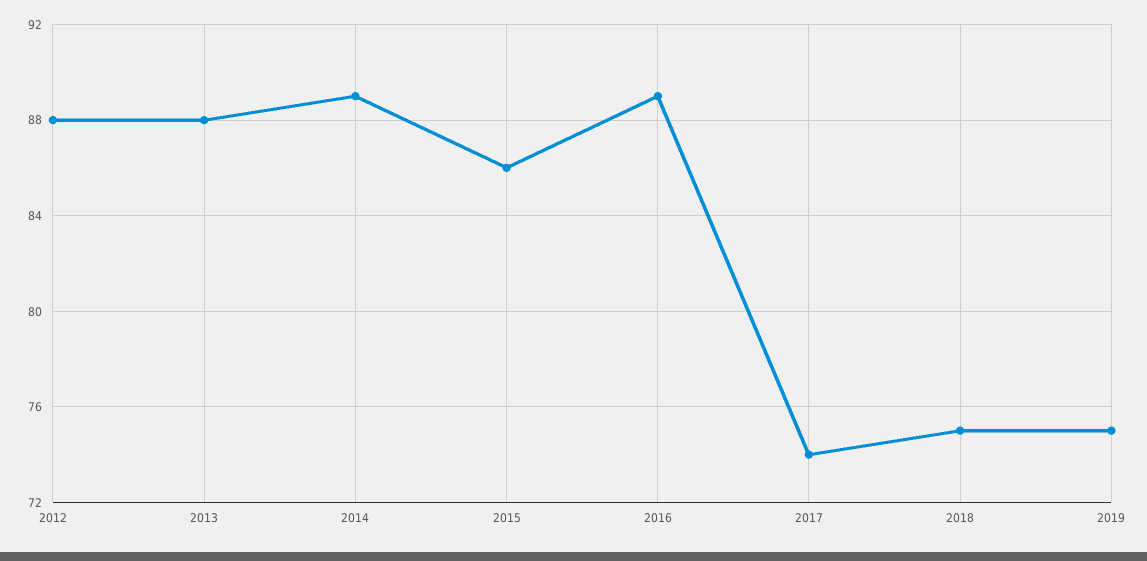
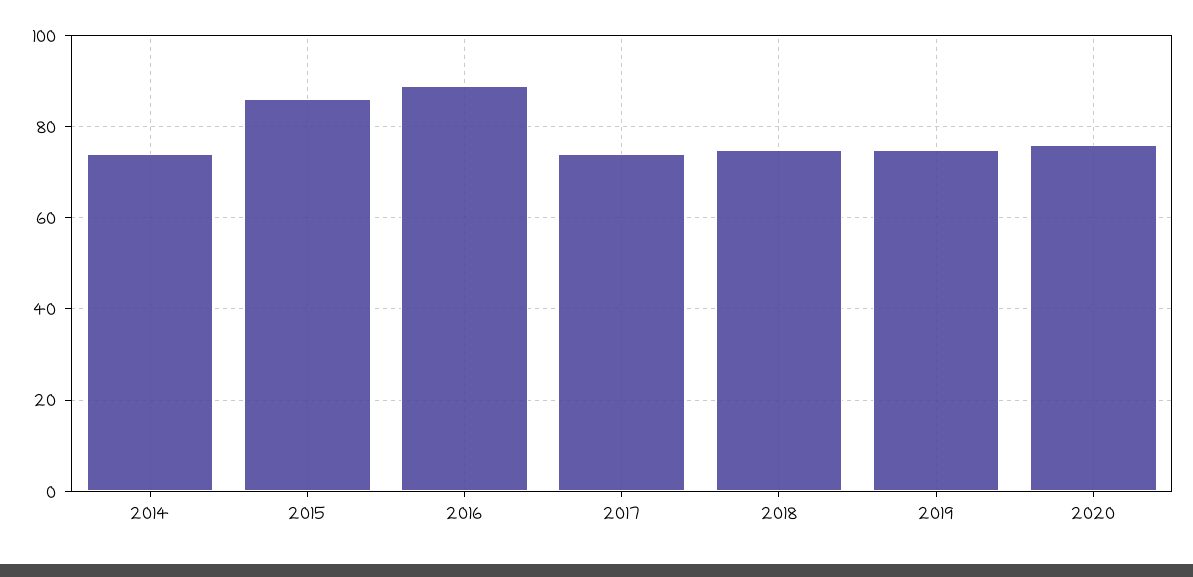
2012: 88 -> none
2013: 88 -> none
2014: 89 -> 75
2020: none -> 75

